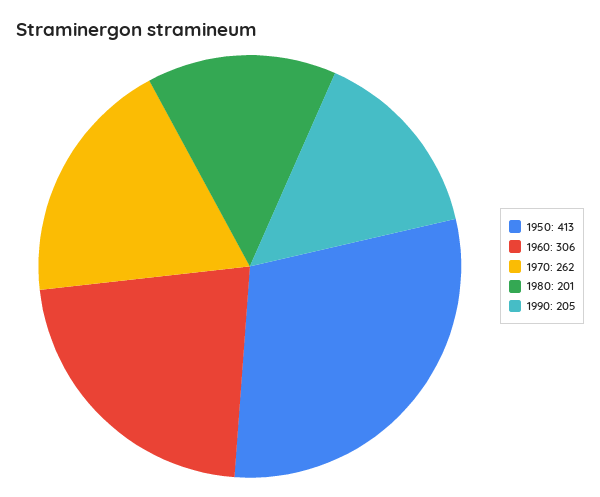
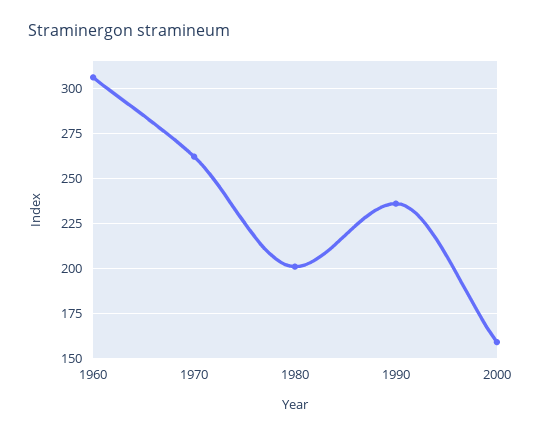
1950: 413 -> none
1990: 205 -> 235
2000: none -> 160

